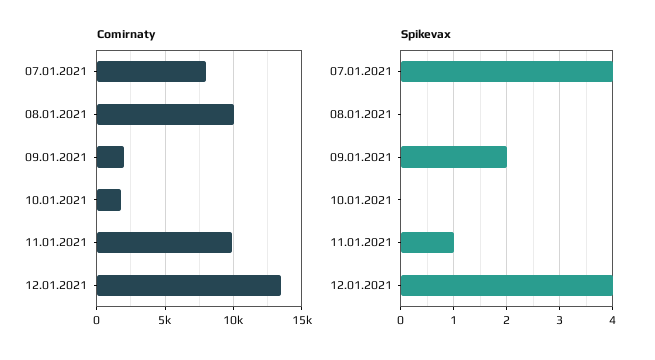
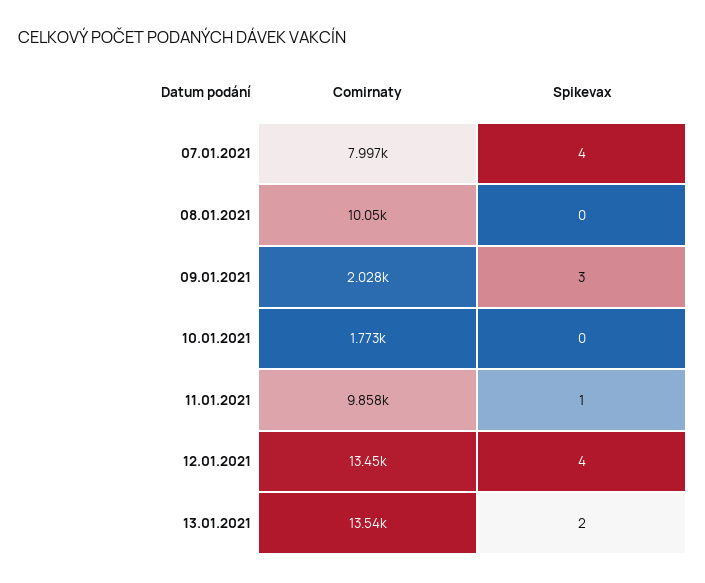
Spikevax, 09.01.2021: 2 -> 3
Comirnaty, 13.01.2021: none -> 13540
Spikevax, 13.01.2021: none -> 2

